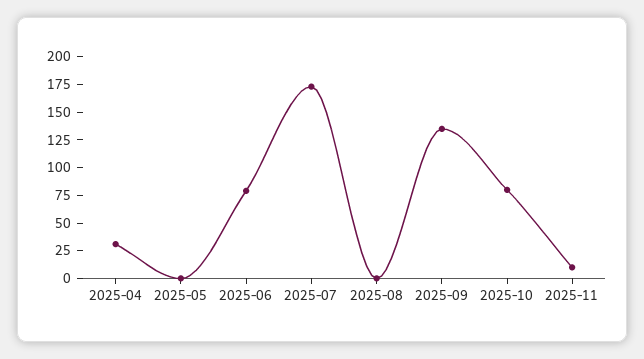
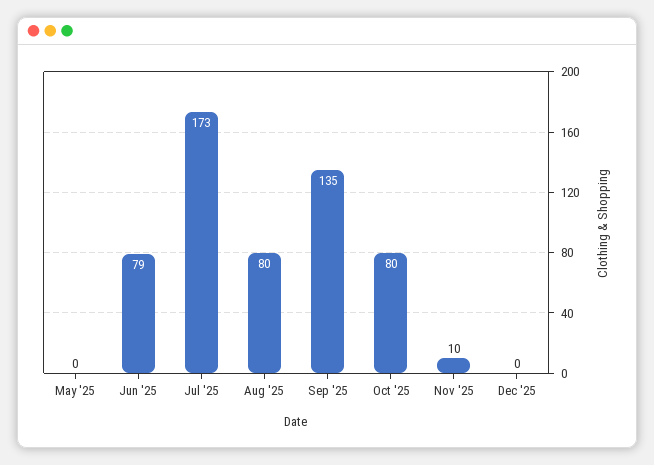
2025-04: 25 -> none
2025-08: 0 -> 80
Dec '25: none -> 0

